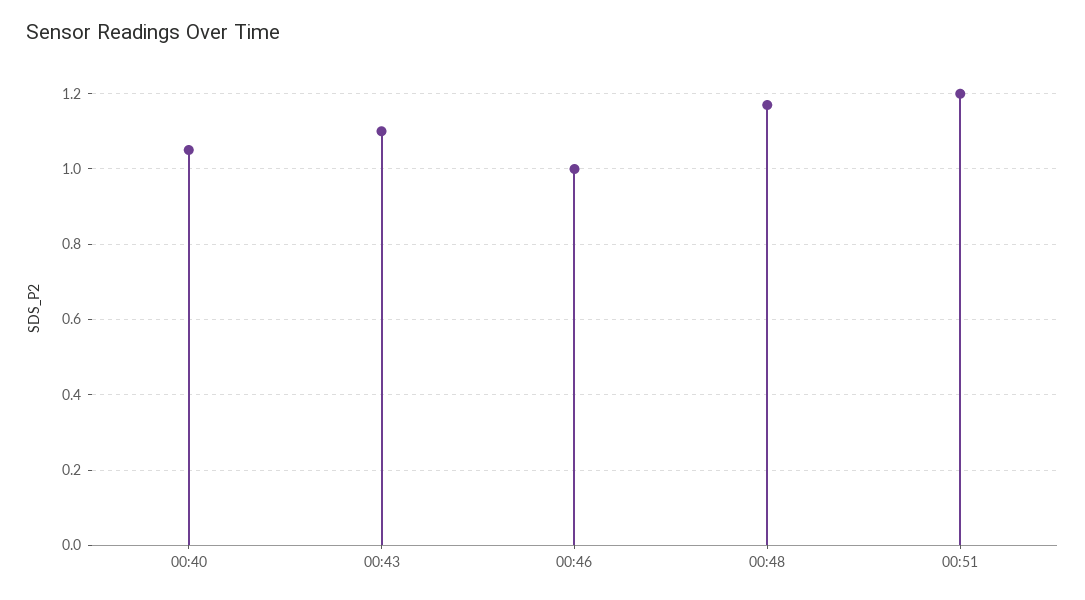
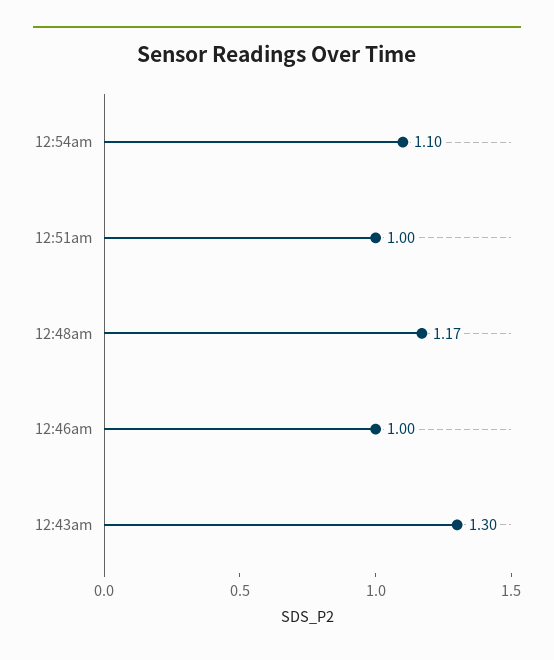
00:40: 1.05 -> none
00:43: 1.1 -> 1.3
00:51: 1.2 -> 1
12:54am: none -> 1.1

